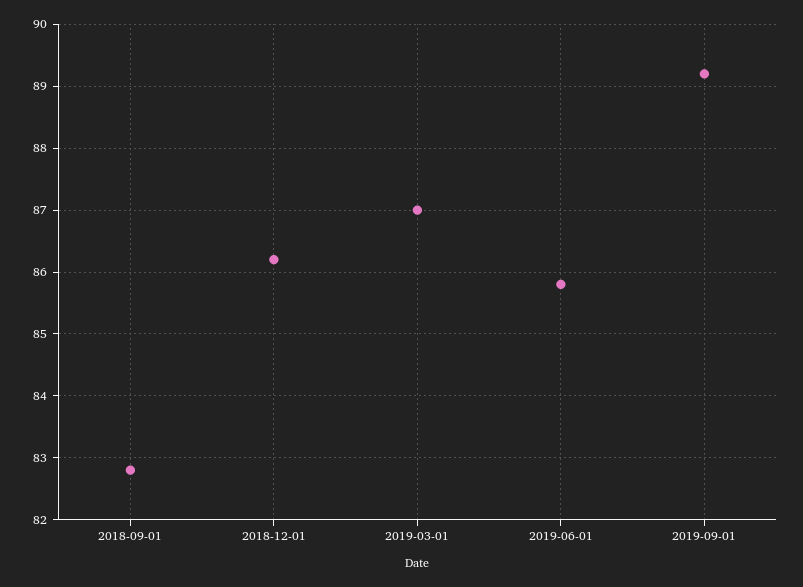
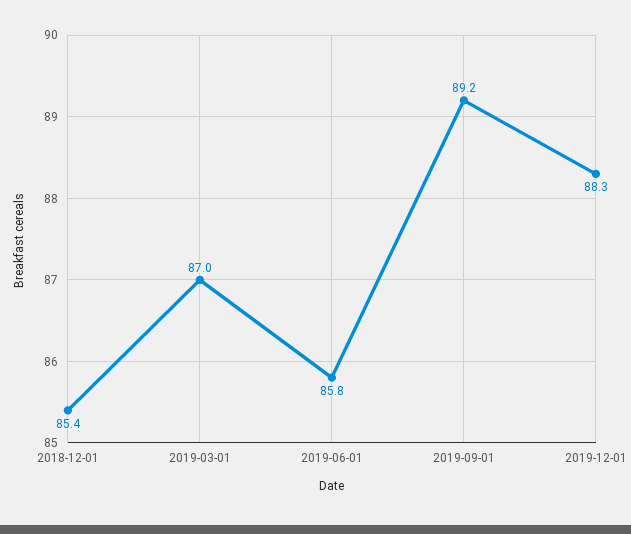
2018-09-01: 82.8 -> none
2018-12-01: 86.2 -> 85.4
2019-12-01: none -> 88.3

